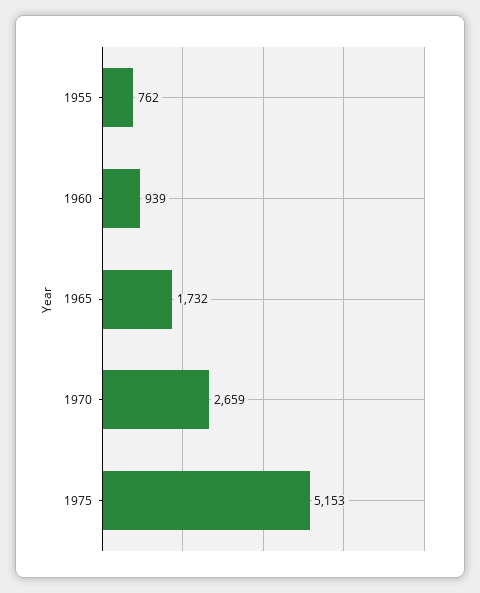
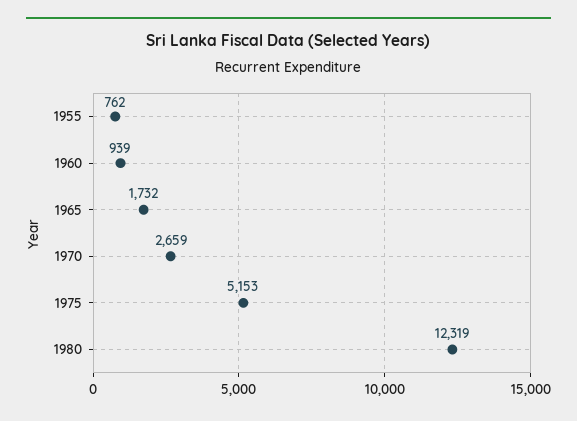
1980: none -> 12319

